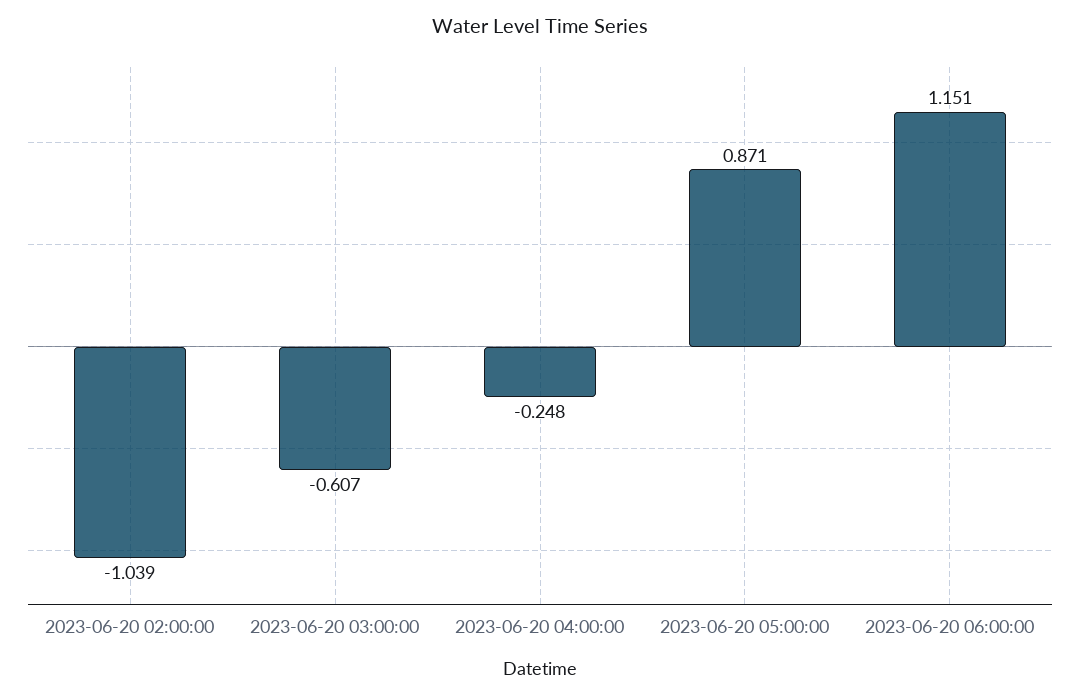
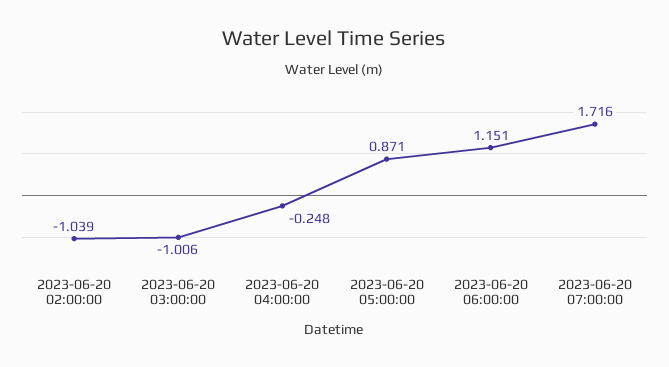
2023-06-20 03:00:00: -0.607 -> -1.006
2023-06-20 07:00:00: none -> 1.716

